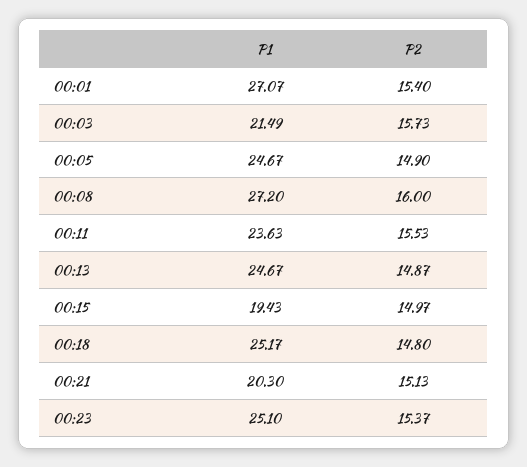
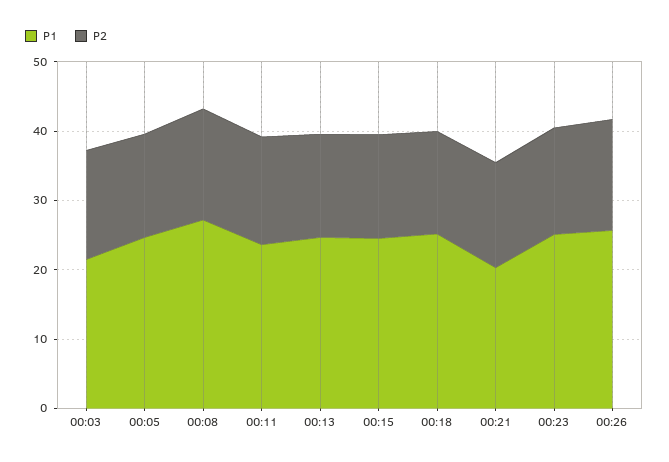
P1, 00:01: 27.07 -> none
P2, 00:01: 15.4 -> none
P1, 00:15: 19.43 -> 24
P1, 00:26: none -> 26
P2, 00:26: none -> 16

